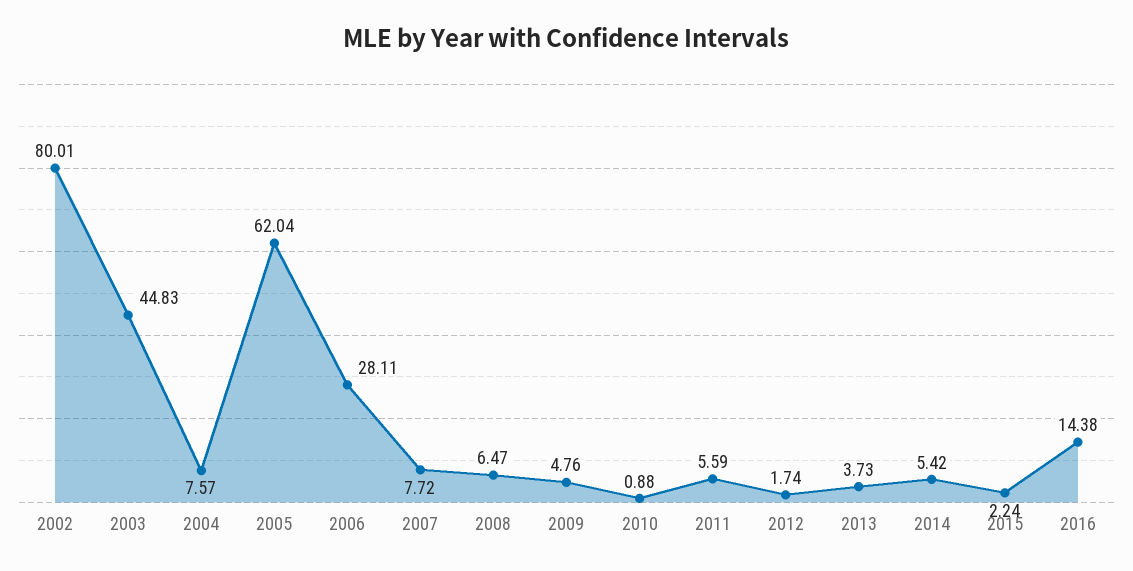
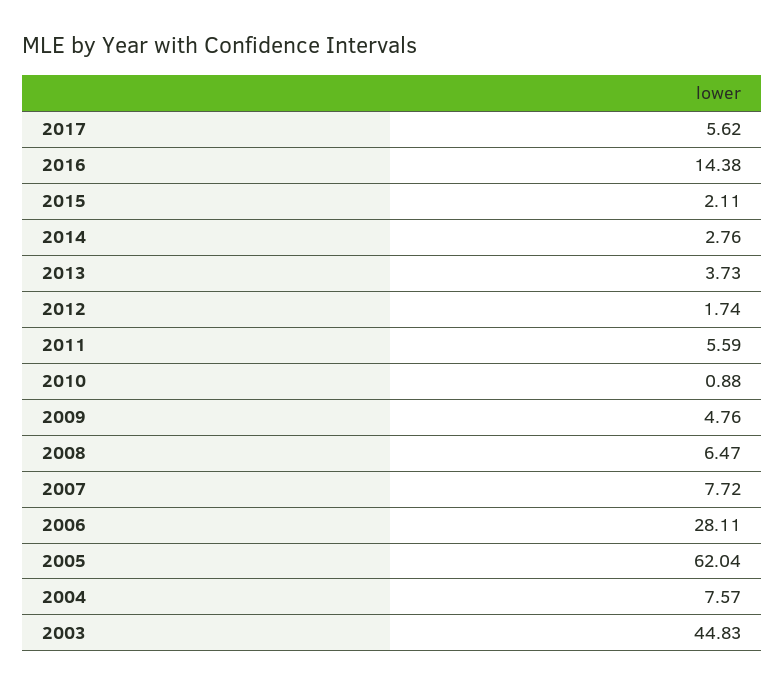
2002: 80.01 -> none
2014: 5.42 -> 2.76
2015: 2.24 -> 2.11
2017: none -> 5.62

